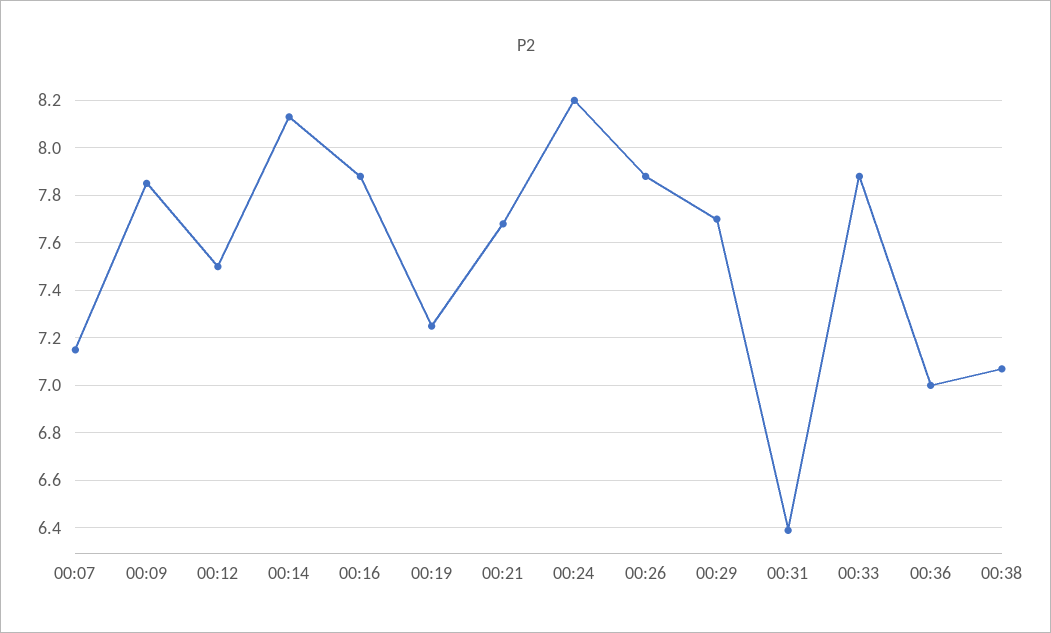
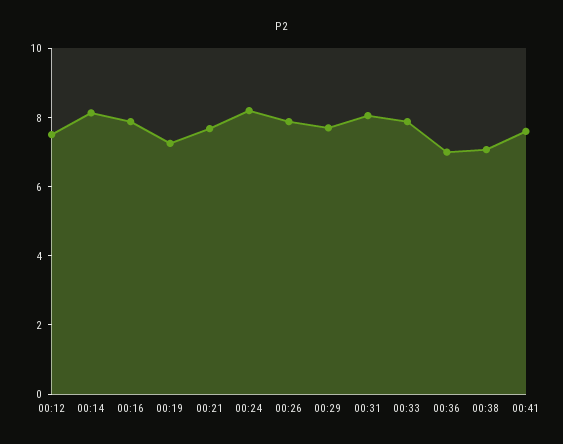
00:07: 7.15 -> none
00:09: 7.85 -> none
00:31: 6.4 -> 8
00:41: none -> 7.5

